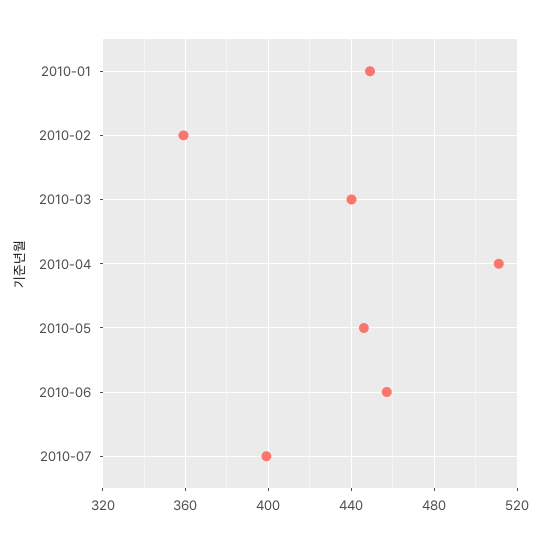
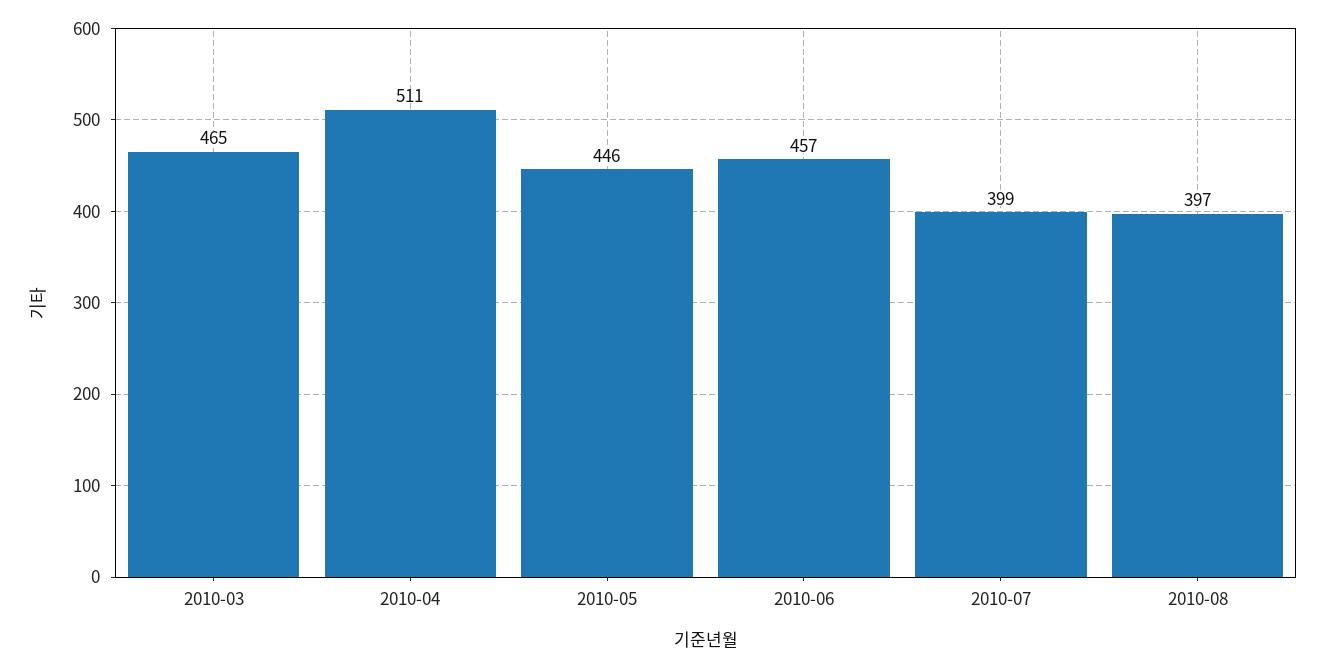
2010-01: 450 -> none
2010-02: 360 -> none
2010-03: 440 -> 465
2010-08: none -> 397

